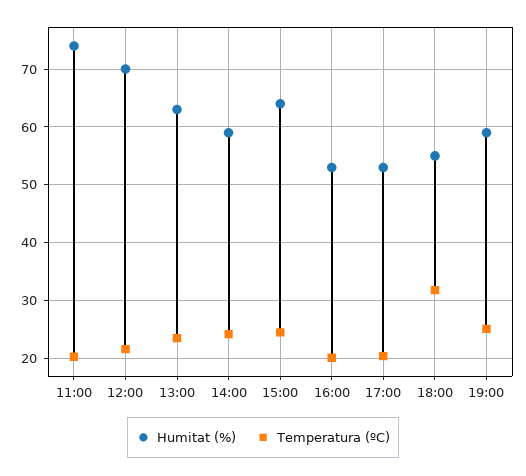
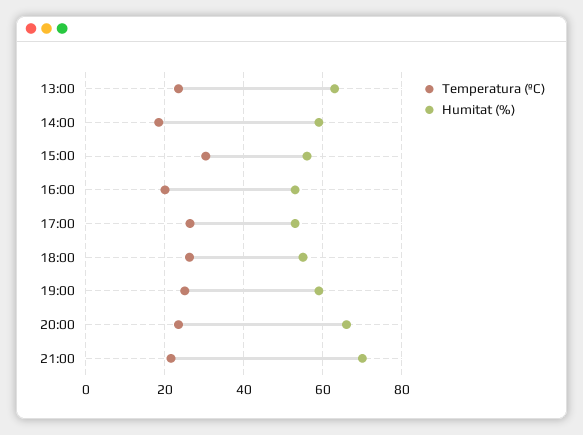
Humitat (%), 11:00: 74 -> none
Temperatura (ºC), 11:00: 20 -> none
Humitat (%), 12:00: 70 -> none
Temperatura (ºC), 12:00: 22 -> none
Temperatura (ºC), 14:00: 24 -> 18
Humitat (%), 15:00: 64 -> 56
Temperatura (ºC), 15:00: 24 -> 30
Temperatura (ºC), 17:00: 20 -> 26
Temperatura (ºC), 18:00: 32 -> 26
Temperatura (ºC), 20:00: none -> 24
Humitat (%), 20:00: none -> 66
Temperatura (ºC), 21:00: none -> 22
Humitat (%), 21:00: none -> 70

